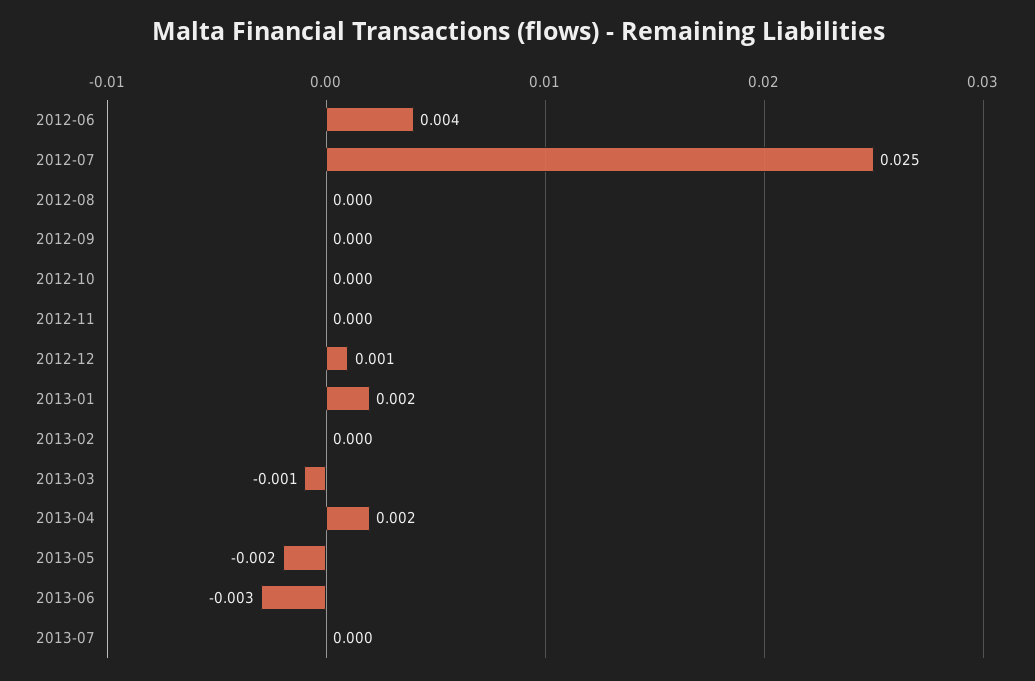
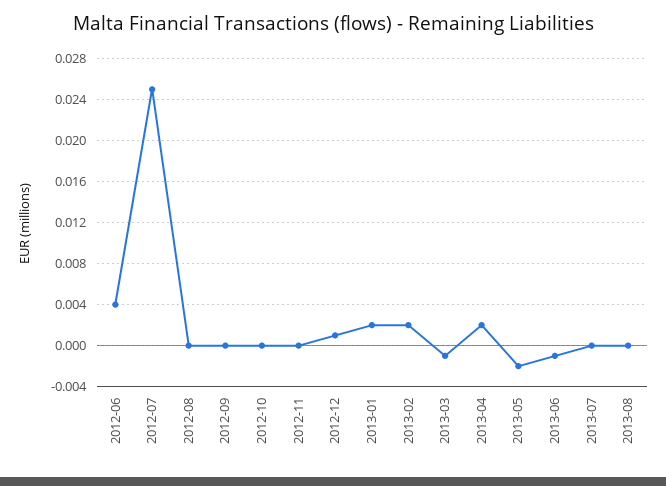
2013-02: 0 -> 0.002
2013-06: -0.003 -> -0.001
2013-08: none -> 0

